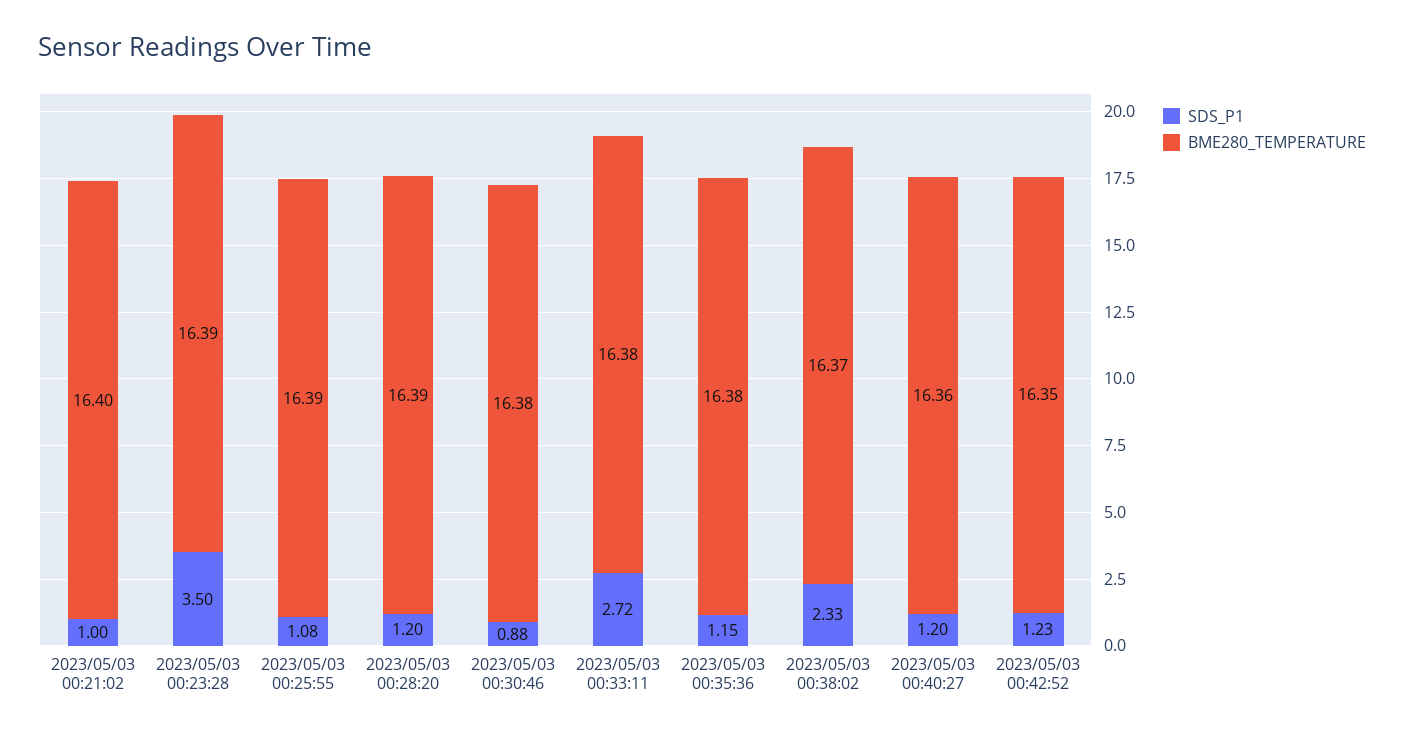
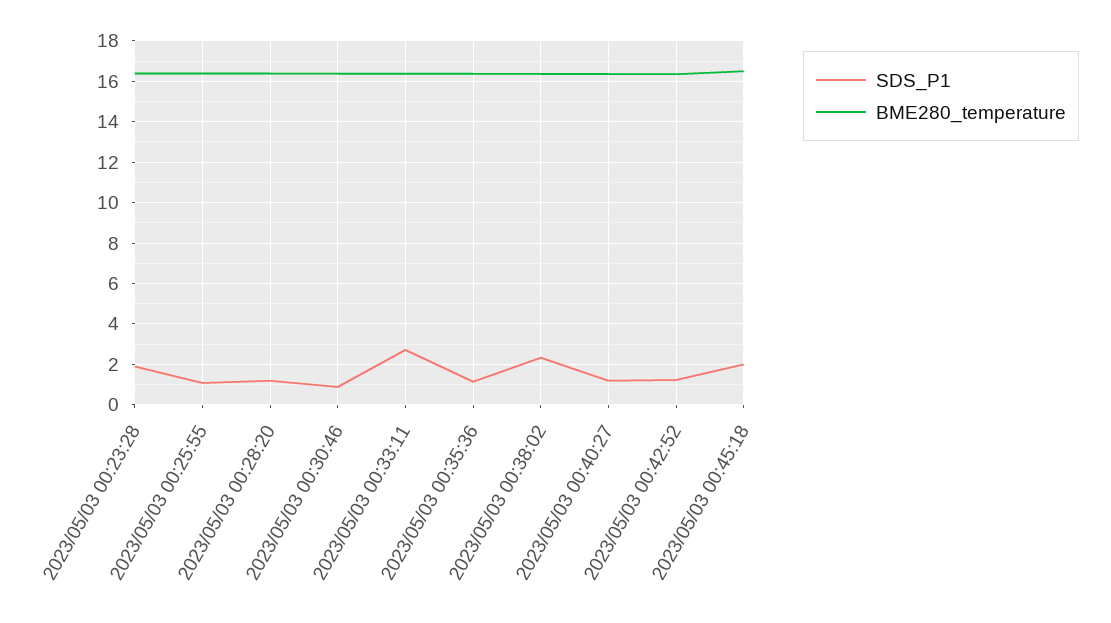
SDS_P1, 2023/05/03 00:21:02: 1 -> none
BME280_TEMPERATURE, 2023/05/03 00:21:02: 16.4 -> none
SDS_P1, 2023/05/03 00:23:28: 3.5 -> 2
SDS_P1, 2023/05/03 00:45:18: none -> 2
BME280_TEMPERATURE, 2023/05/03 00:45:18: none -> 16.5

